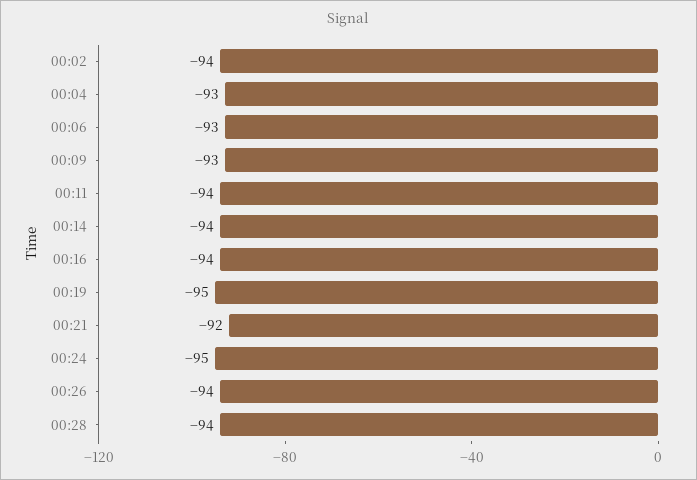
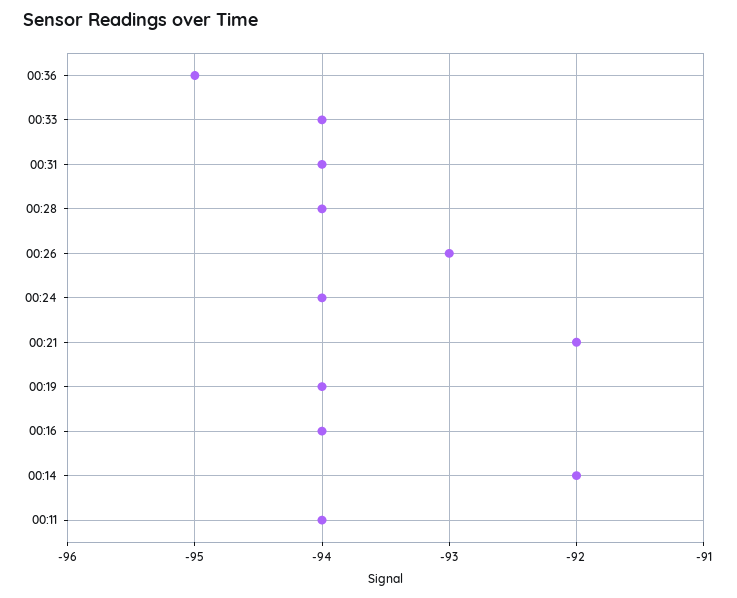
00:02: -94 -> none
00:04: -93 -> none
00:06: -93 -> none
00:09: -93 -> none
00:14: -94 -> -92
00:19: -95 -> -94
00:24: -95 -> -94
00:26: -94 -> -93
00:36: none -> -95
00:33: none -> -94
00:31: none -> -94

